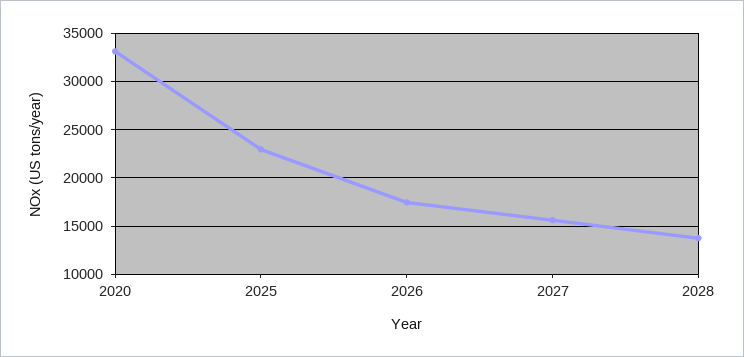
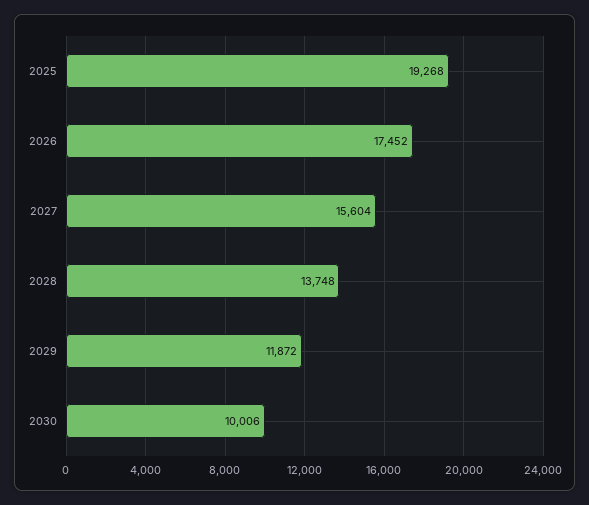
2020: 33000 -> none
2025: 23000 -> 19268
2029: none -> 11872
2030: none -> 10006

